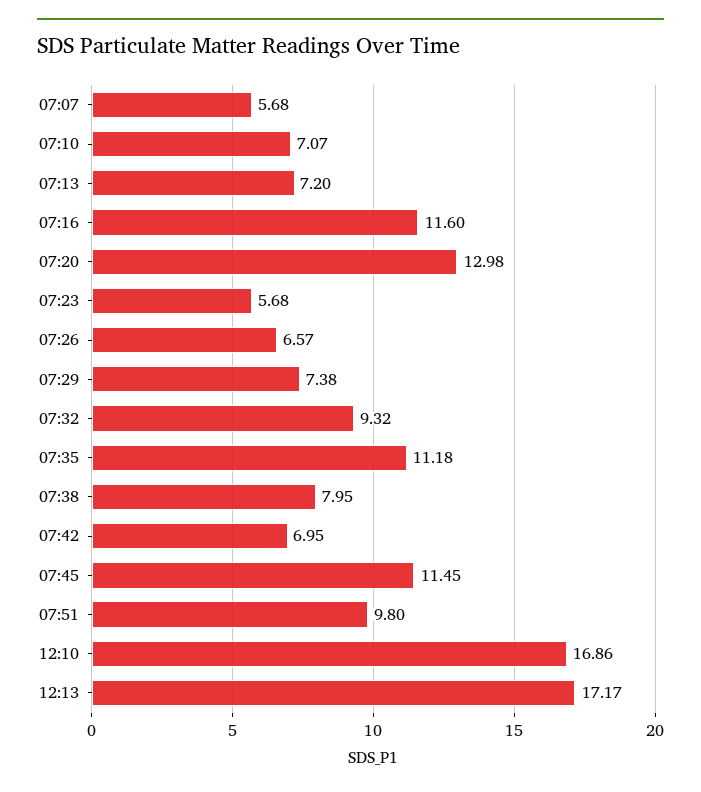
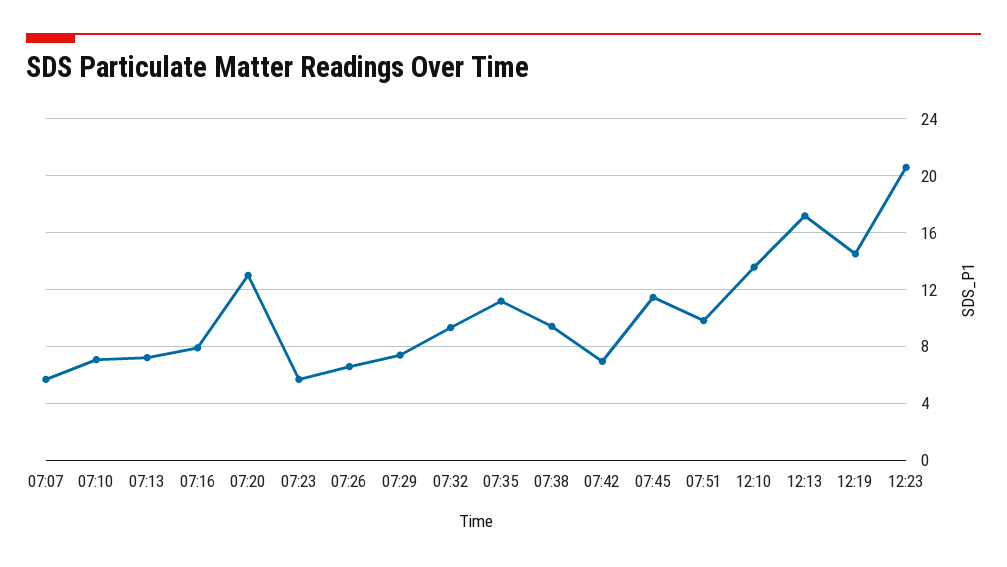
07:16: 11.6 -> 8
07:38: 7.95 -> 9.5
12:10: 16.86 -> 13.5
12:19: none -> 14.5
12:23: none -> 20.5

